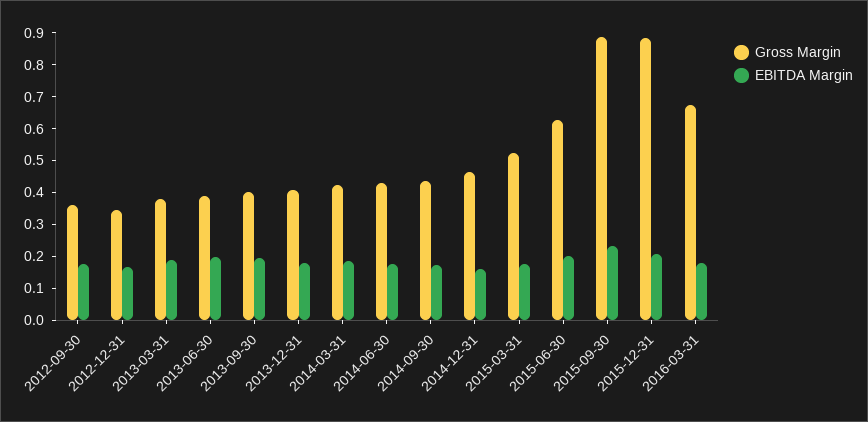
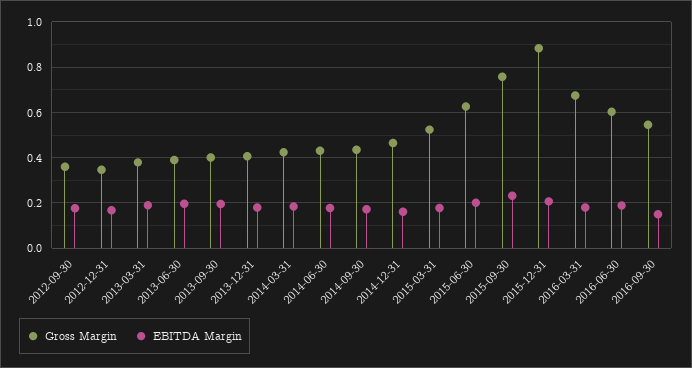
Gross Margin, 2015-09-30: 0.9 -> 0.75
Gross Margin, 2016-06-30: none -> 0.6
EBITDA Margin, 2016-06-30: none -> 0.2
Gross Margin, 2016-09-30: none -> 0.55
EBITDA Margin, 2016-09-30: none -> 0.15

